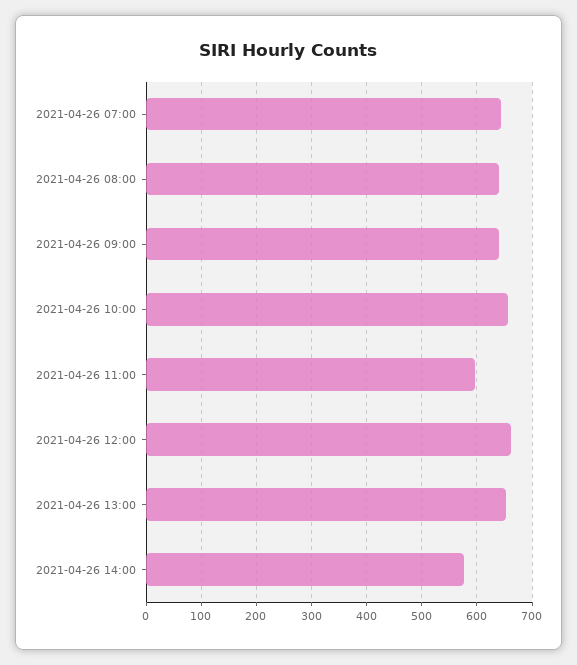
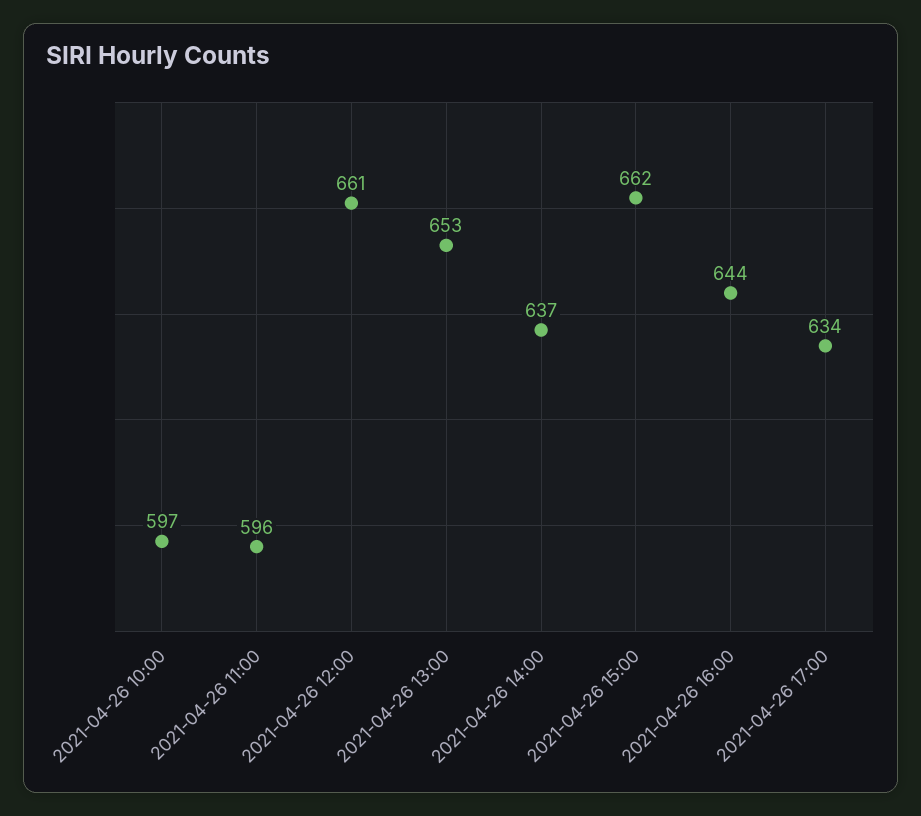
2021-04-26 07:00: 640 -> none
2021-04-26 08:00: 640 -> none
2021-04-26 09:00: 640 -> none
2021-04-26 10:00: 660 -> 597
2021-04-26 14:00: 580 -> 637
2021-04-26 15:00: none -> 662
2021-04-26 16:00: none -> 644
2021-04-26 17:00: none -> 634

